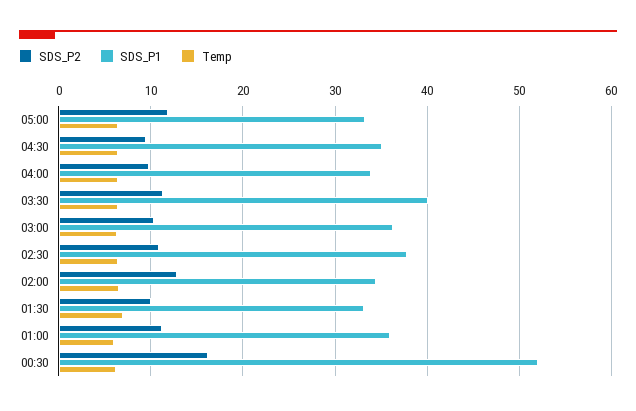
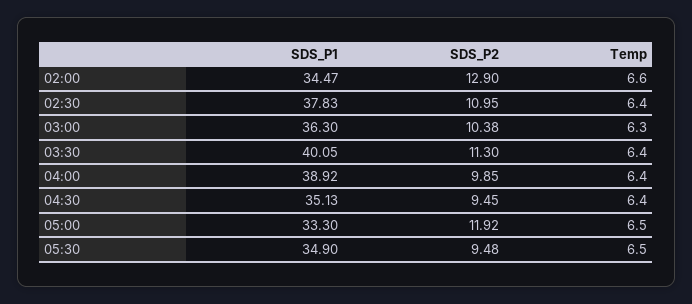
SDS_P1, 04:00: 34 -> 38.92
SDS_P2, 01:30: 10 -> none
SDS_P1, 01:30: 33 -> none
Temp, 01:30: 7 -> none
SDS_P2, 01:00: 11 -> none
SDS_P1, 01:00: 36 -> none
Temp, 01:00: 6 -> none
SDS_P2, 00:30: 16 -> none
SDS_P1, 00:30: 52 -> none
Temp, 00:30: 6 -> none
SDS_P1, 05:30: none -> 34.9
SDS_P2, 05:30: none -> 9.48
Temp, 05:30: none -> 6.5

